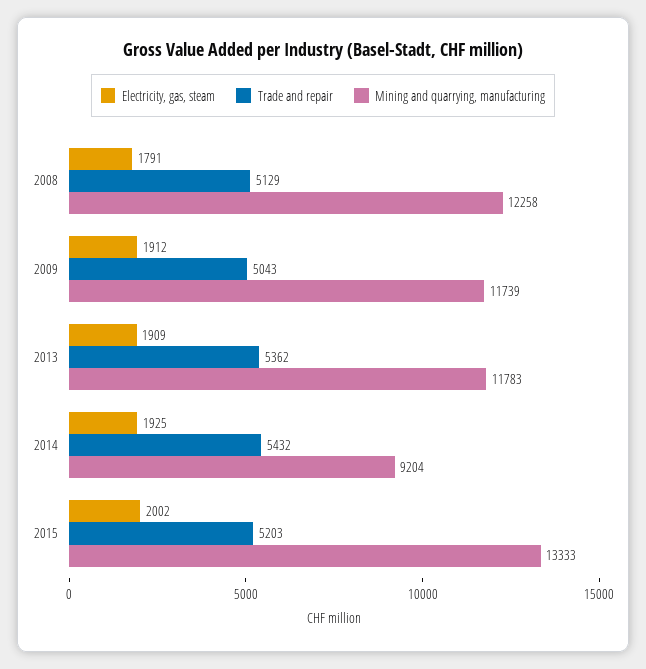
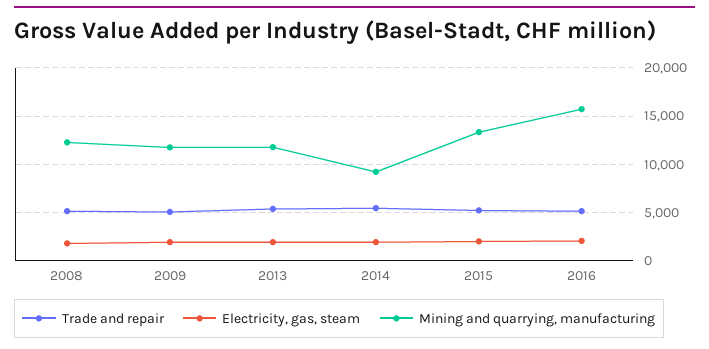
Trade and repair, 2016: none -> 5000
Electricity, gas, steam, 2016: none -> 2000
Mining and quarrying, manufacturing, 2016: none -> 16000

